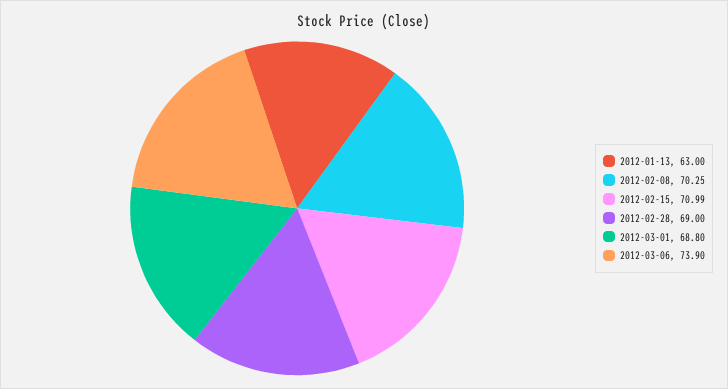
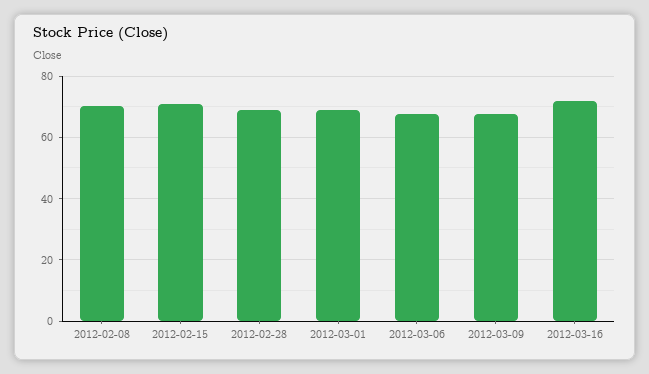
2012-01-13: 63 -> none
2012-03-06: 73.9 -> 68
2012-03-09: none -> 68
2012-03-16: none -> 72

